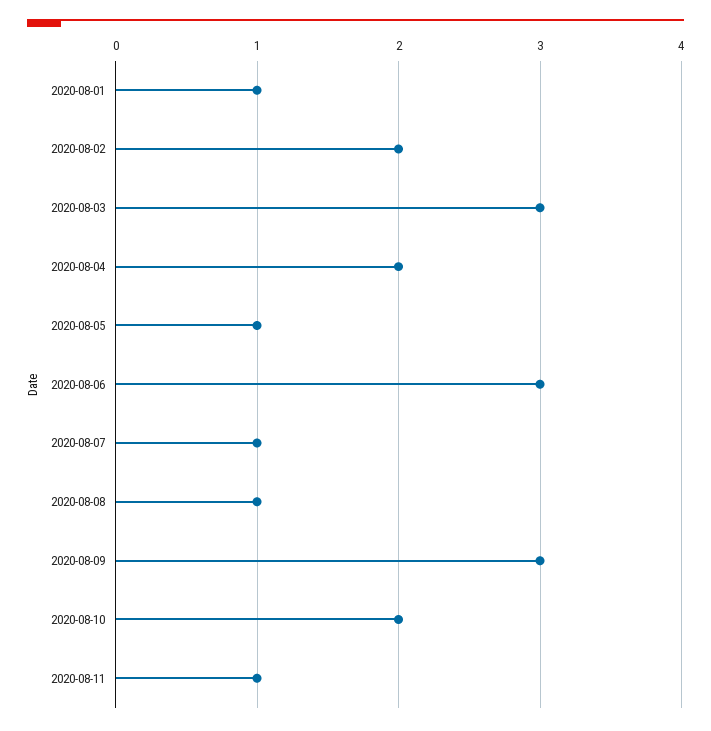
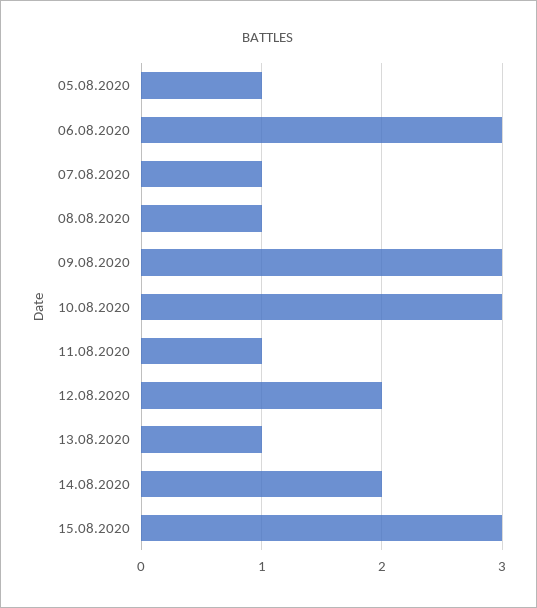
2020-08-01: 1 -> none
2020-08-02: 2 -> none
2020-08-03: 3 -> none
2020-08-04: 2 -> none
2020-08-10: 2 -> 3
12.08.2020: none -> 2
13.08.2020: none -> 1
14.08.2020: none -> 2
15.08.2020: none -> 3

